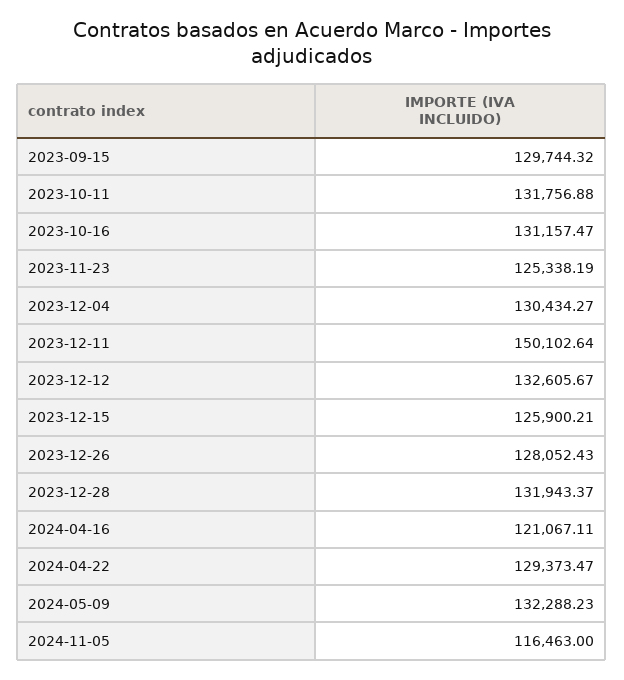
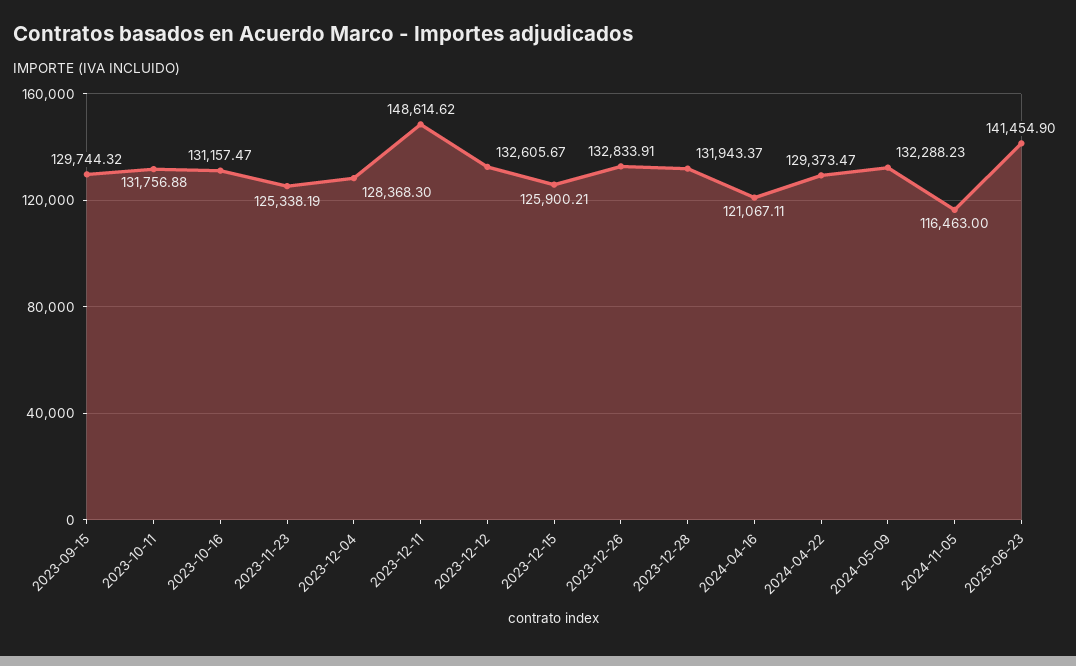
2023-12-04: 130434.27 -> 128368.3
2023-12-11: 150102.64 -> 148614.62
2023-12-26: 128052.43 -> 132833.91
2025-06-23: none -> 141454.9

